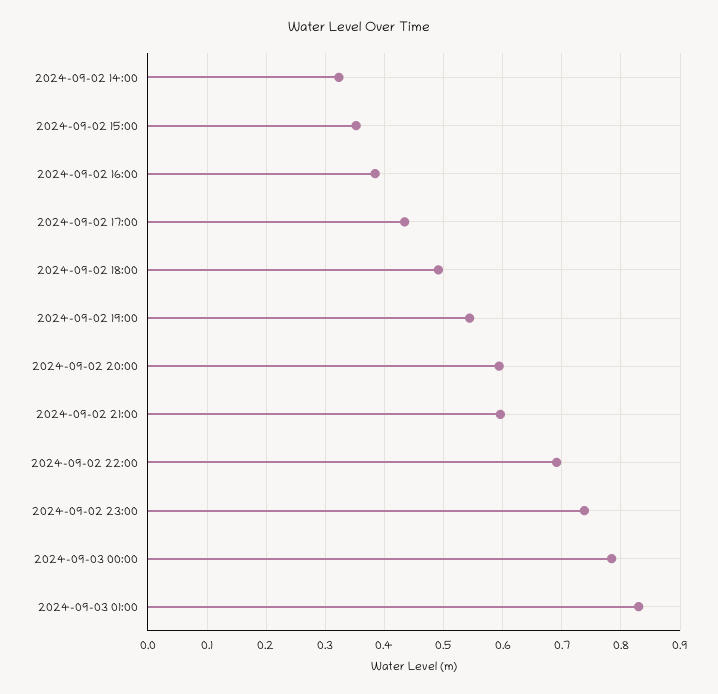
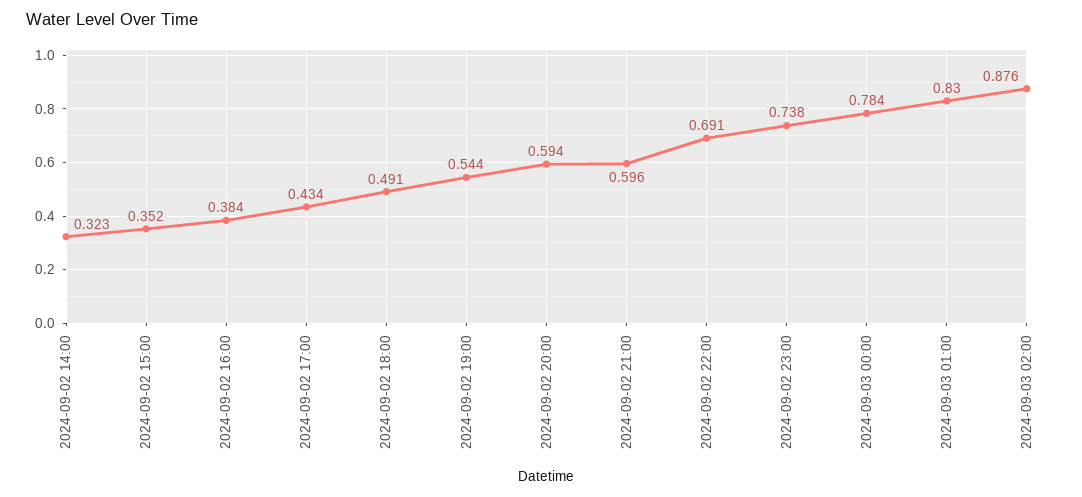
2024-09-03 02:00: none -> 0.876

